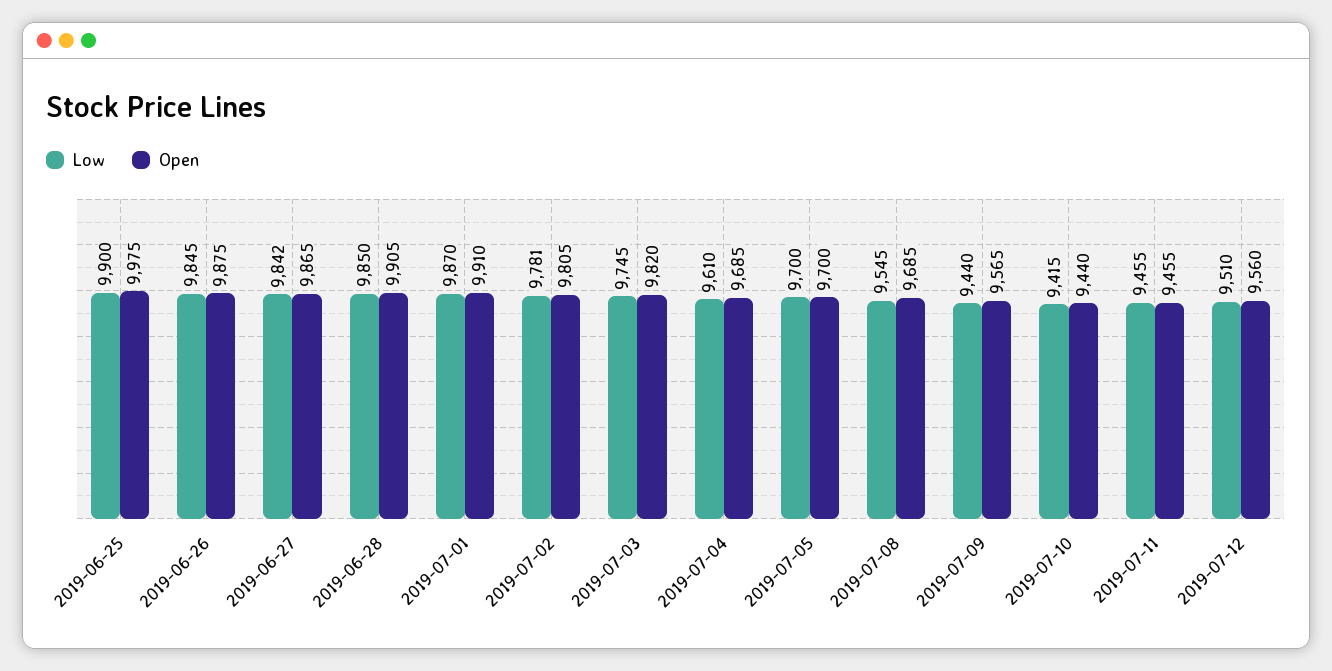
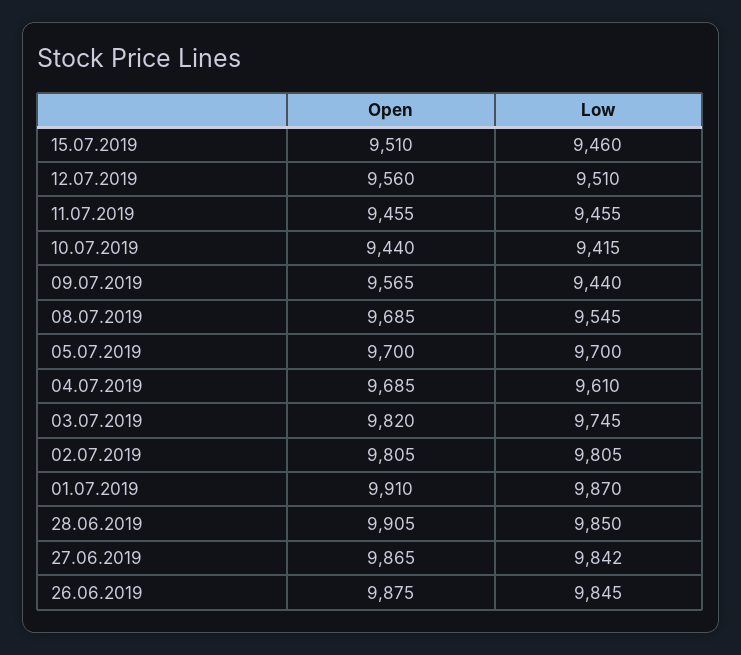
Low, 2019-06-25: 9900 -> none
Open, 2019-06-25: 9975 -> none
Low, 2019-07-02: 9781 -> 9805
Open, 15.07.2019: none -> 9510
Low, 15.07.2019: none -> 9460

